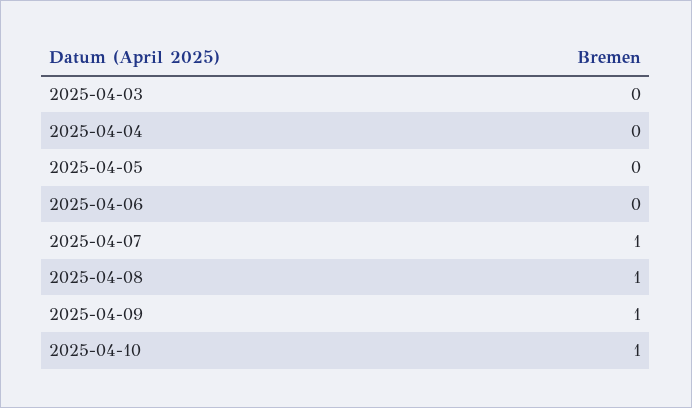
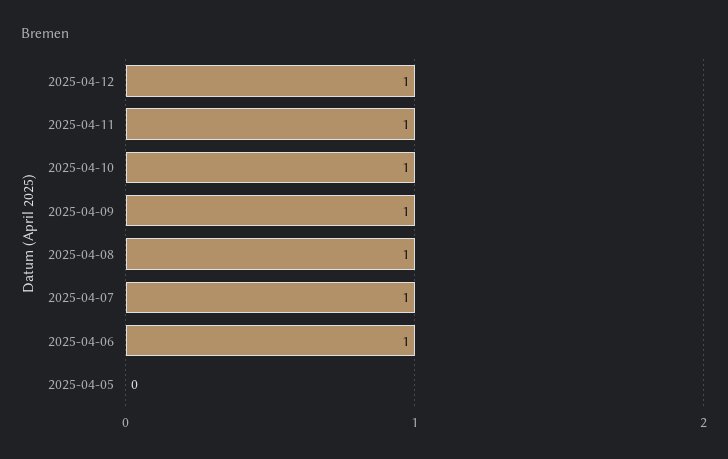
2025-04-03: 0 -> none
2025-04-04: 0 -> none
2025-04-06: 0 -> 1
2025-04-12: none -> 1
2025-04-11: none -> 1

